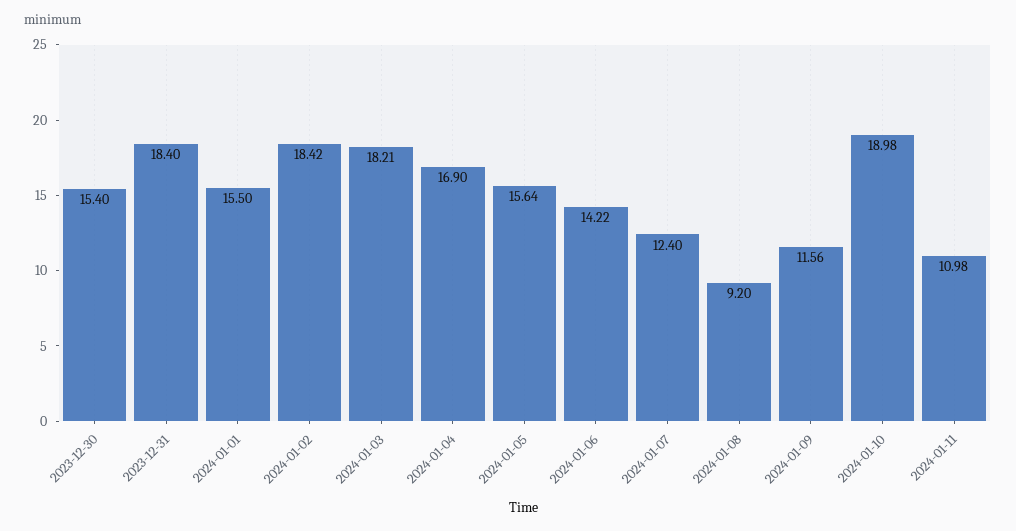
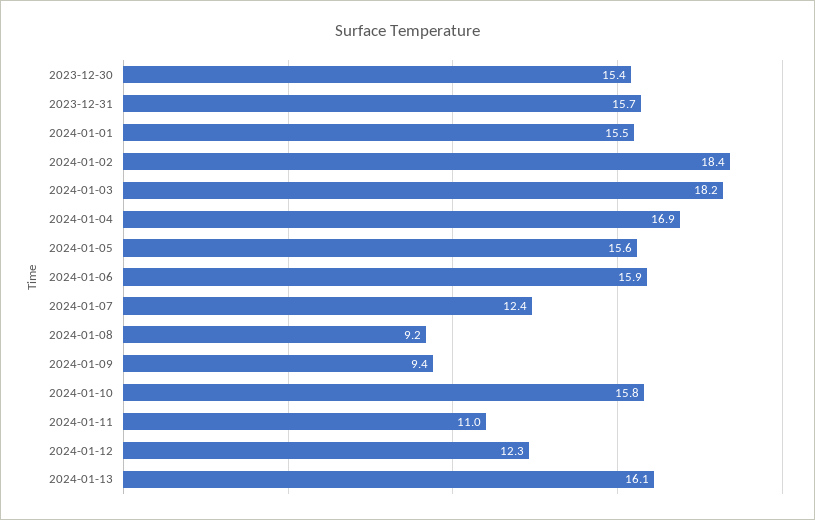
2023-12-31: 18.4 -> 15.7
2024-01-06: 14.22 -> 15.9
2024-01-09: 11.56 -> 9.4
2024-01-10: 18.98 -> 15.8
2024-01-12: none -> 12.3
2024-01-13: none -> 16.1

